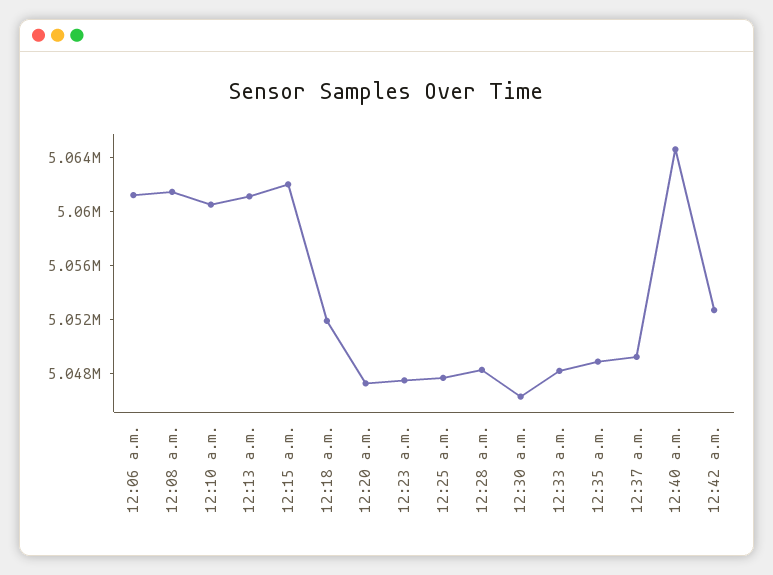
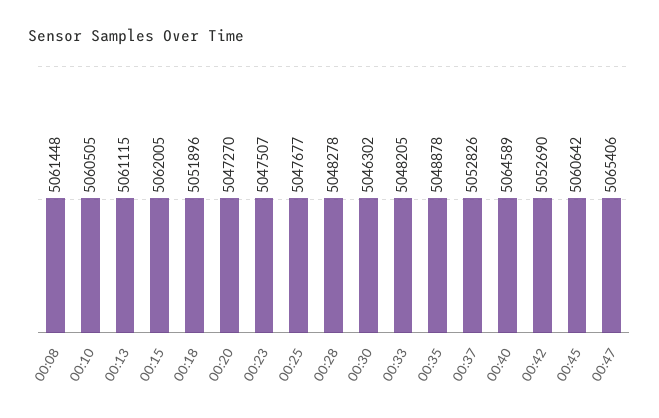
12:06 a.m.: 5061000 -> none
12:37 a.m.: 5049000 -> 5052826
00:45: none -> 5060642
00:47: none -> 5065406

